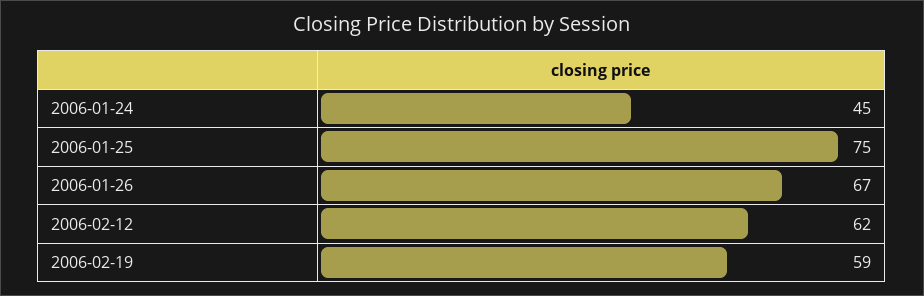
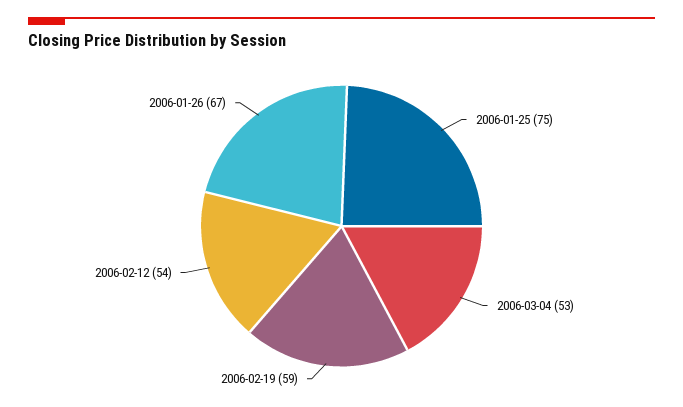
2006-01-24: 45 -> none
2006-02-12: 62 -> 54
2006-03-04: none -> 53

